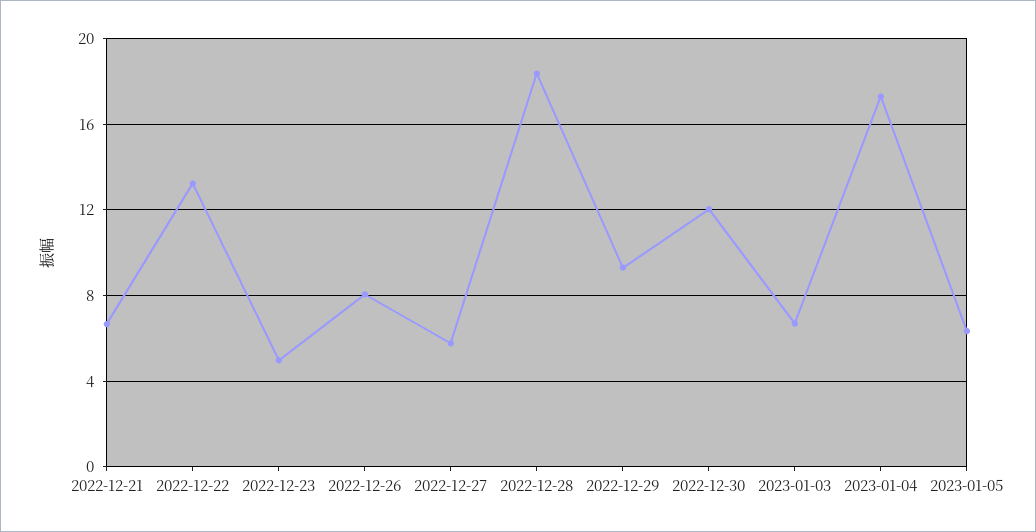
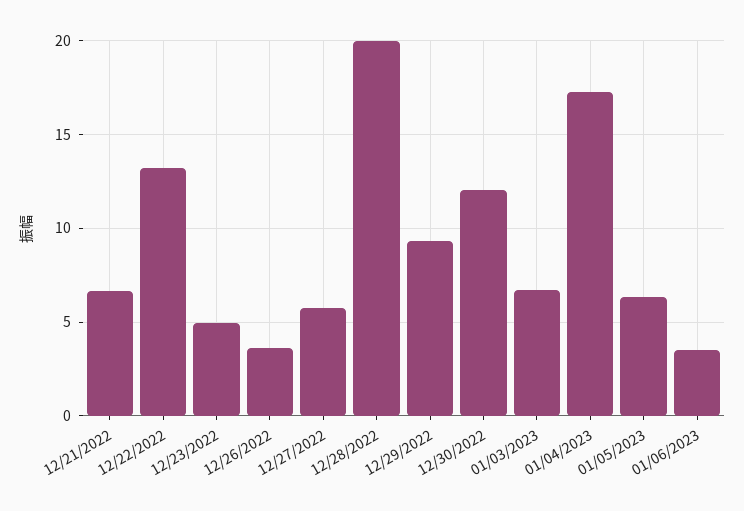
2022-12-26: 8 -> 3.5
2022-12-28: 18.5 -> 20
01/06/2023: none -> 3.5

